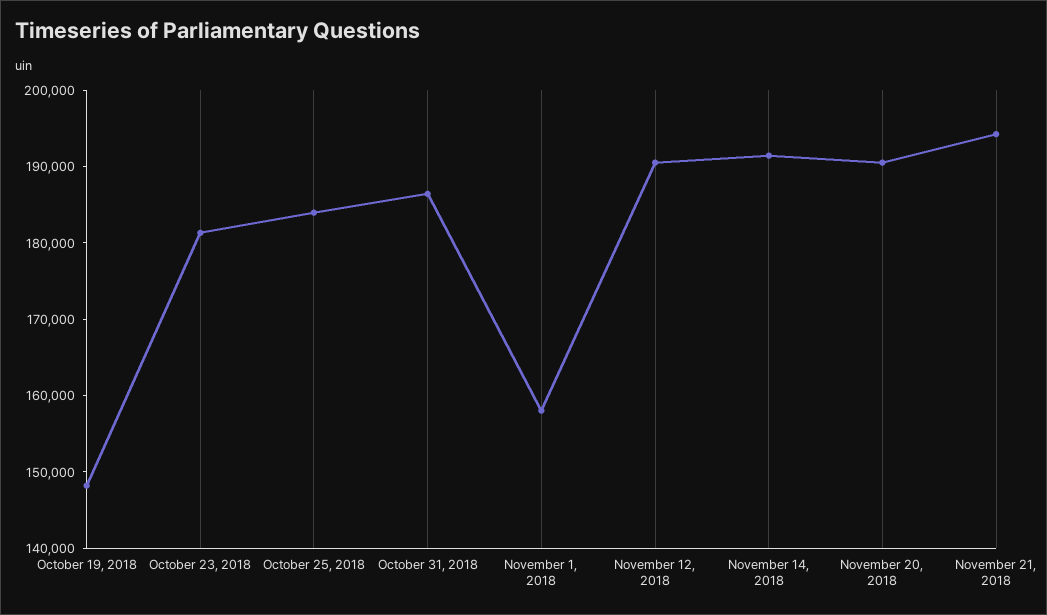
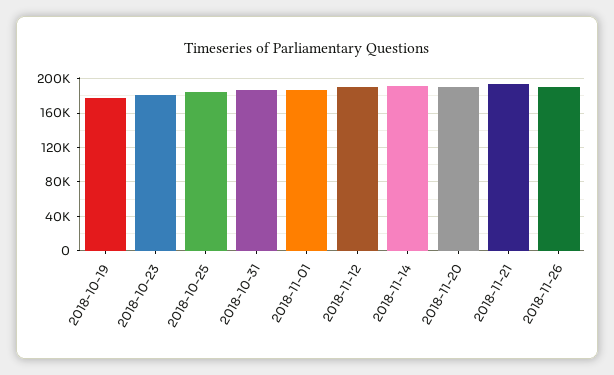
October 19, 2018: 148000 -> 180000
November 1, 2018: 158000 -> 190000
2018-11-26: none -> 190000

